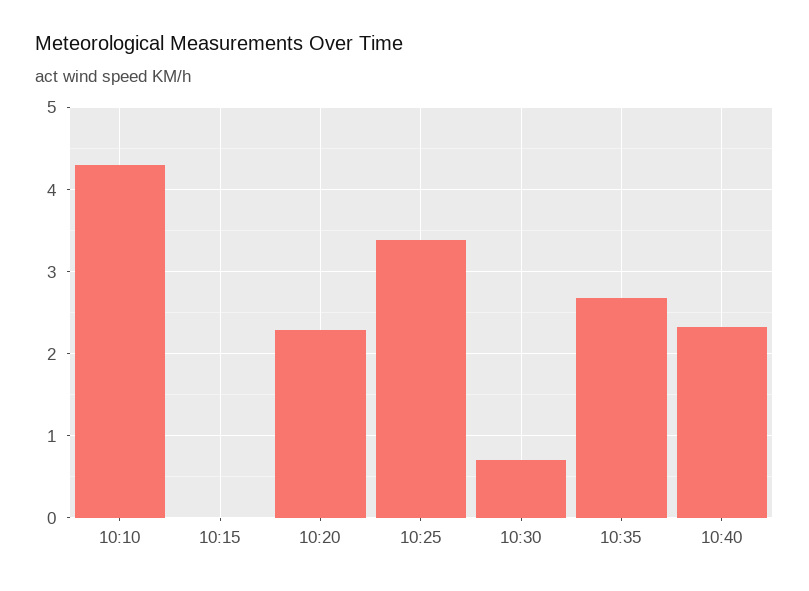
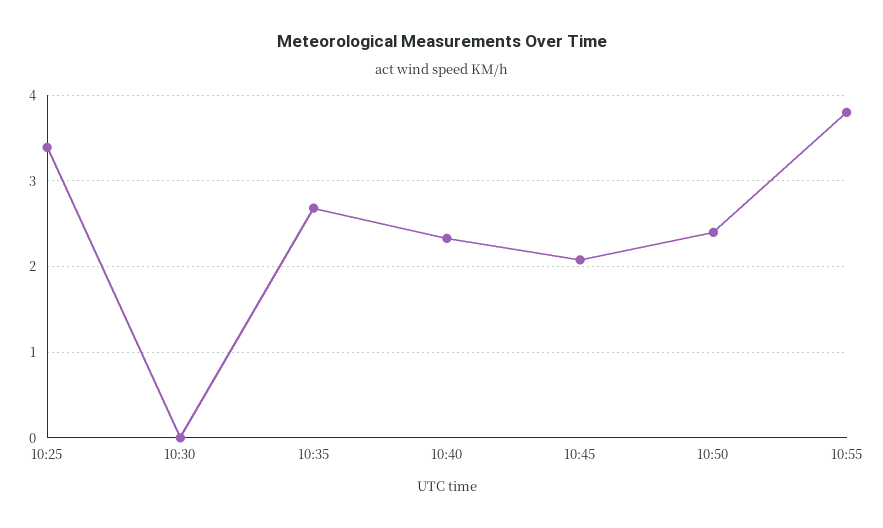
10:10: 4.3 -> none
10:15: 0 -> none
10:20: 2.3 -> none
10:30: 0.7 -> 0
10:45: none -> 2.1
10:50: none -> 2.4
10:55: none -> 3.8

